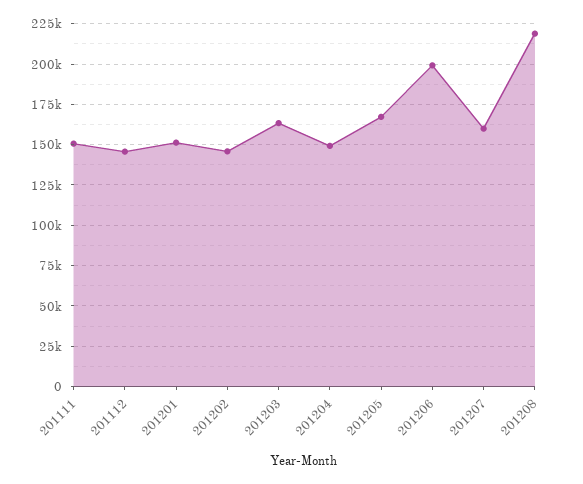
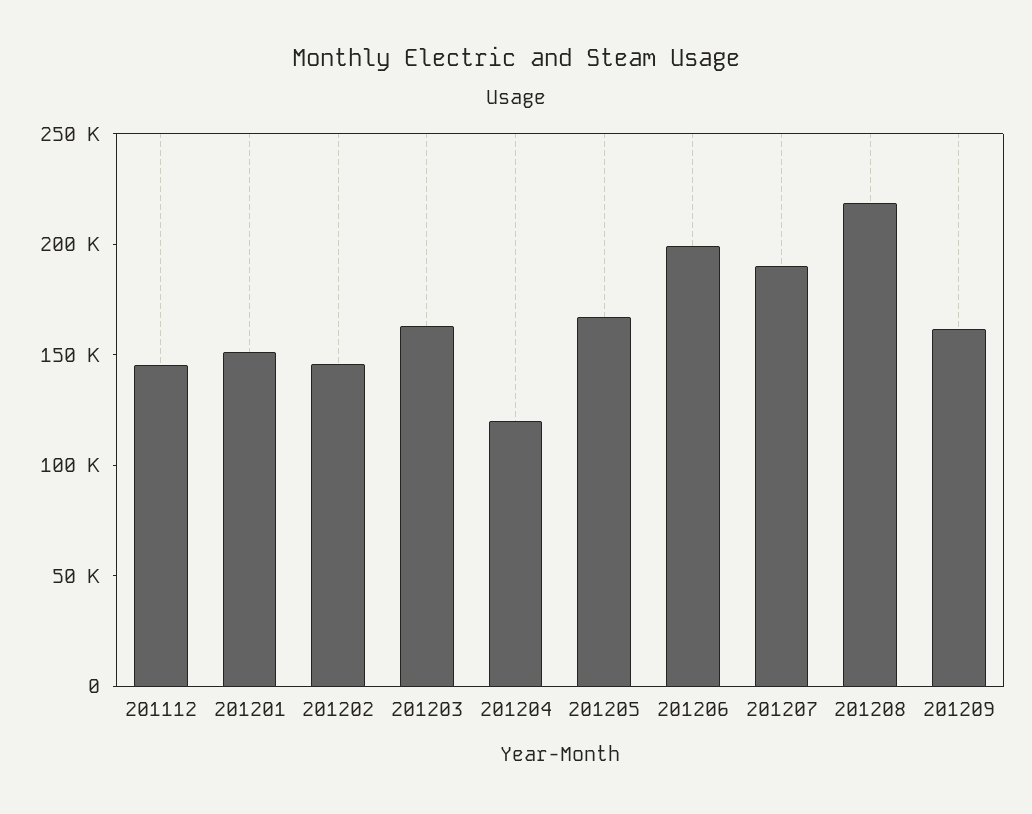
201111: 150000 -> none
201204: 150000 -> 120000
201207: 160000 -> 190000
201209: none -> 160000

